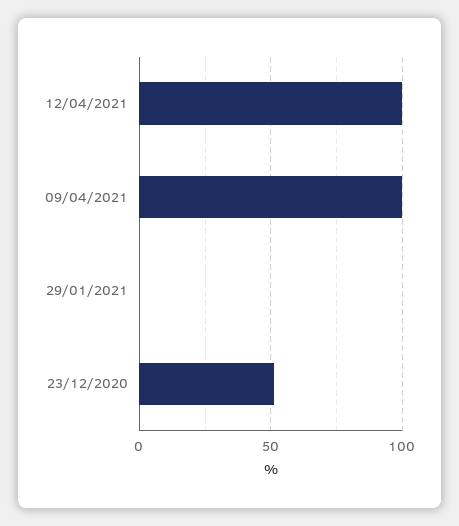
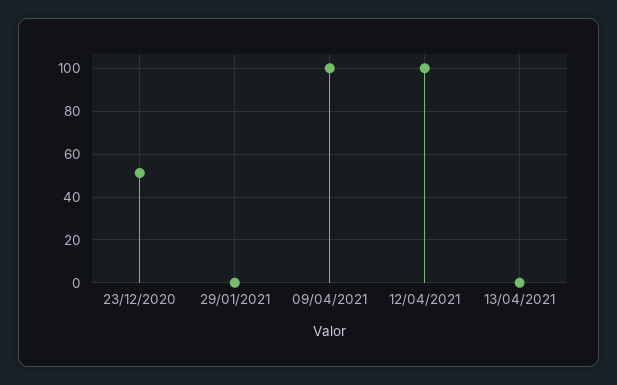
13/04/2021: none -> 0

